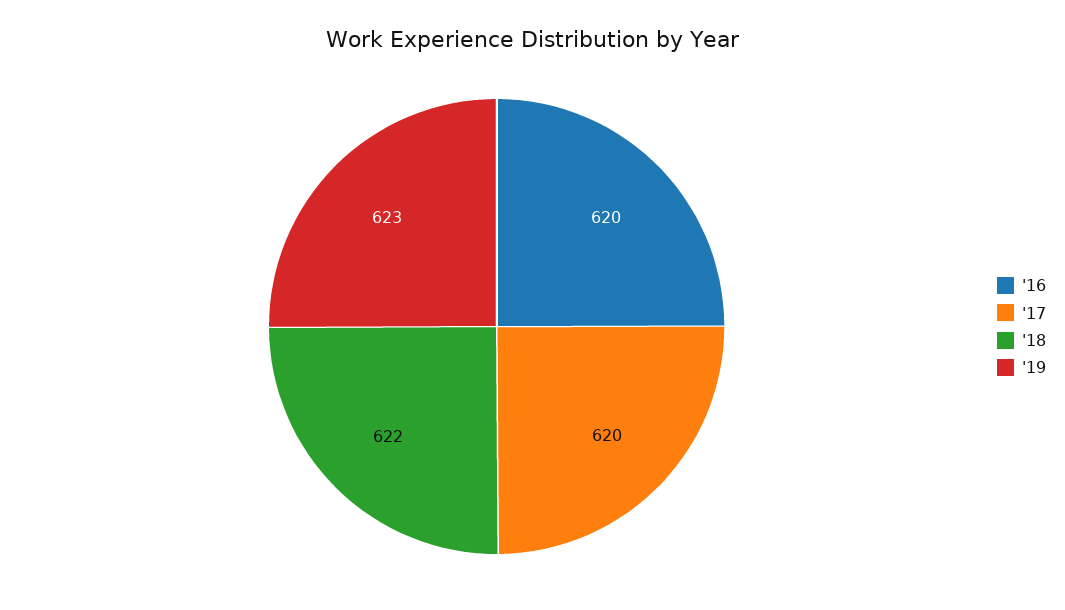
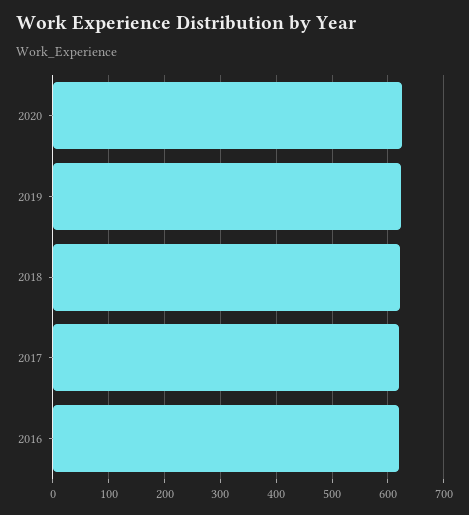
2020: none -> 620

